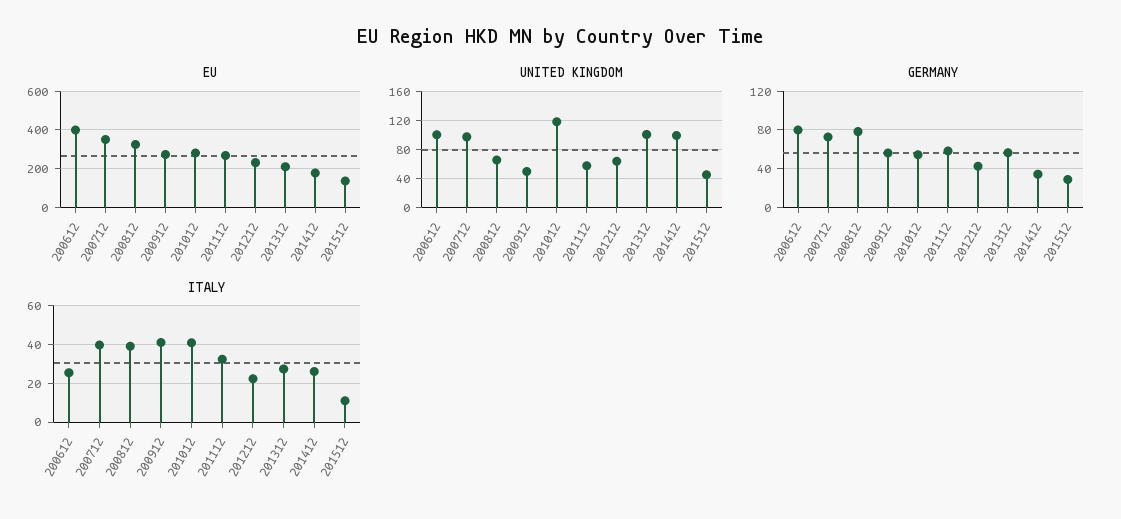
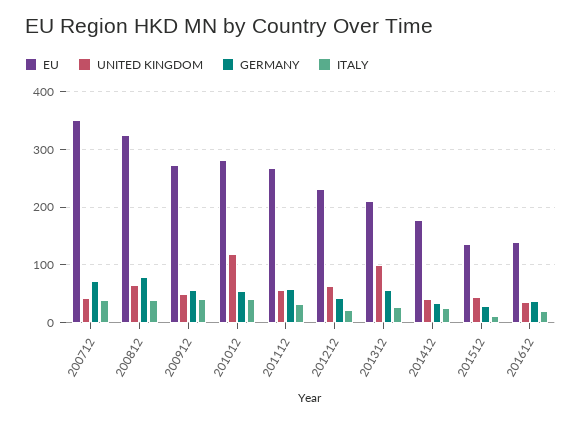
EU, 200612: 400 -> none
UNITED KINGDOM, 200612: 100 -> none
UNITED KINGDOM, 200712: 100 -> 40
UNITED KINGDOM, 201412: 100 -> 40
GERMANY, 200612: 80 -> none
ITALY, 200612: 25 -> none
EU, 201612: none -> 140
UNITED KINGDOM, 201612: none -> 40
GERMANY, 201612: none -> 40
ITALY, 201612: none -> 20

